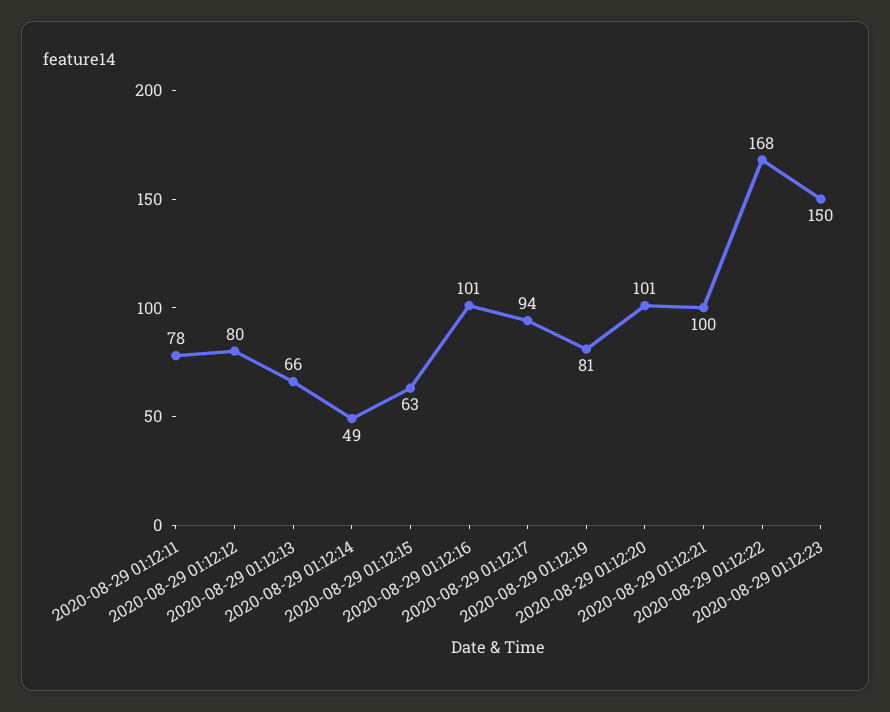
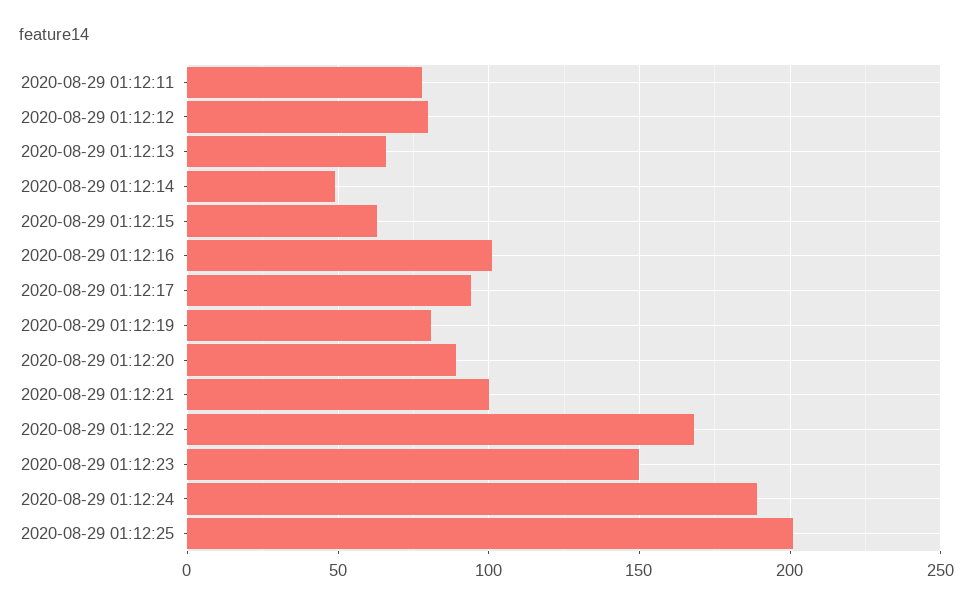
2020-08-29 01:12:20: 101 -> 90
2020-08-29 01:12:24: none -> 190
2020-08-29 01:12:25: none -> 200

